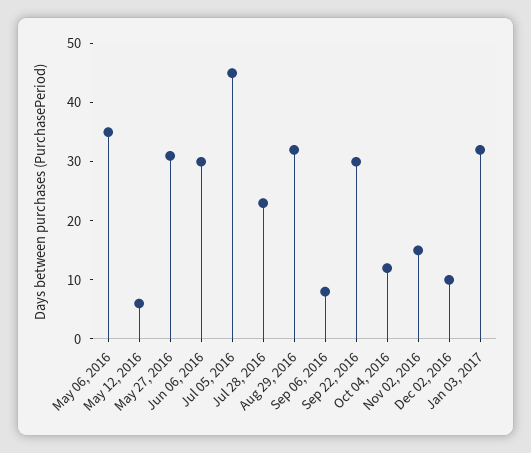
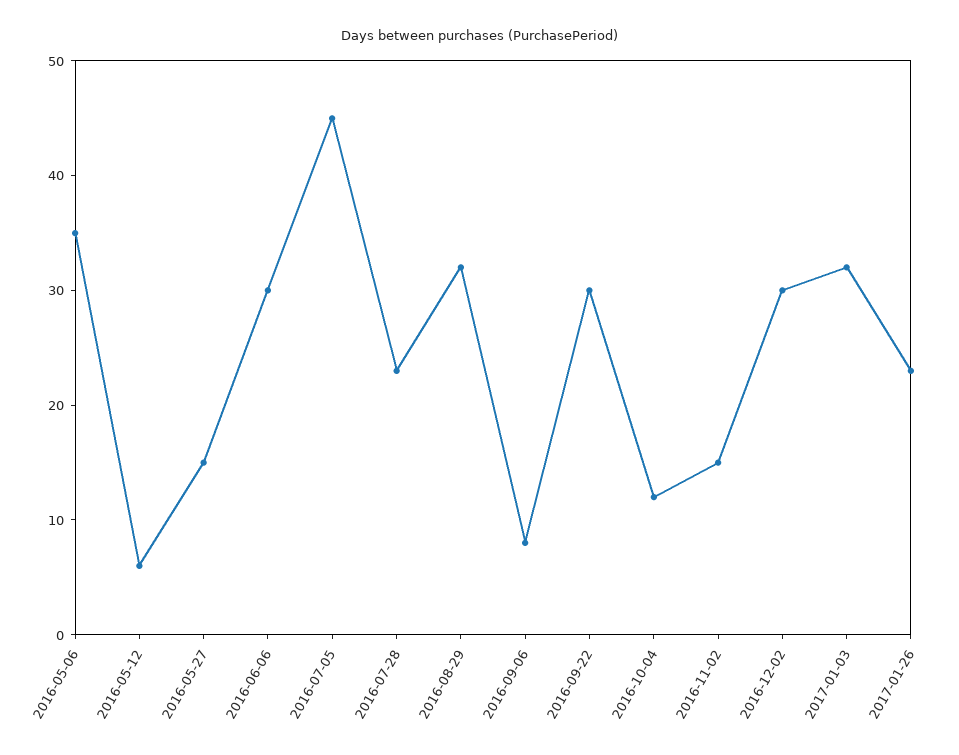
May 27, 2016: 30 -> 15
Dec 02, 2016: 10 -> 30
2017-01-26: none -> 23

